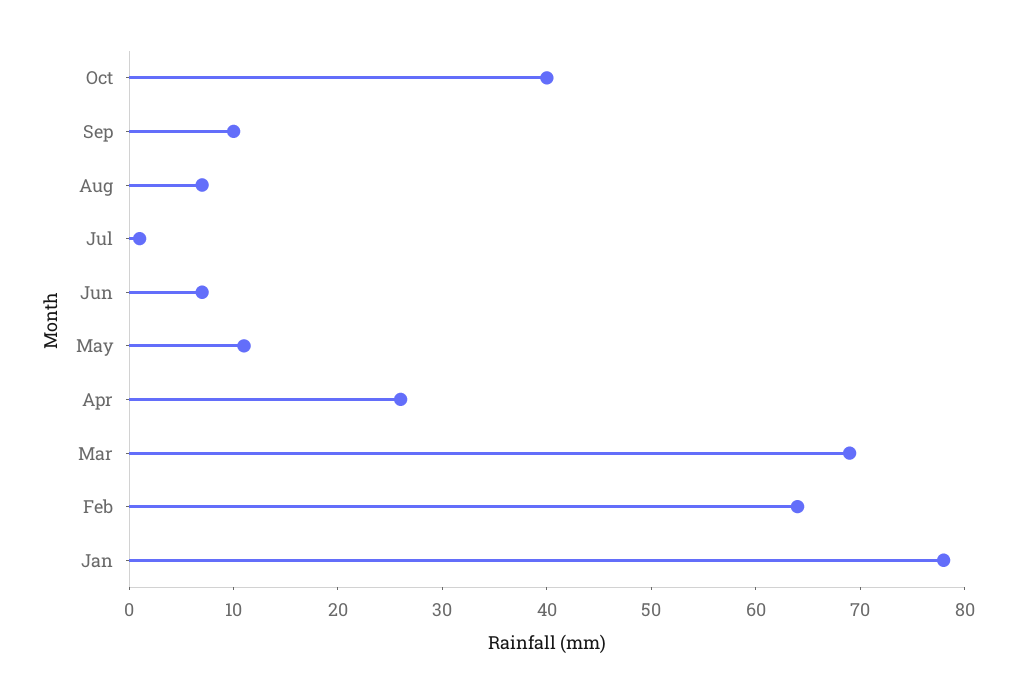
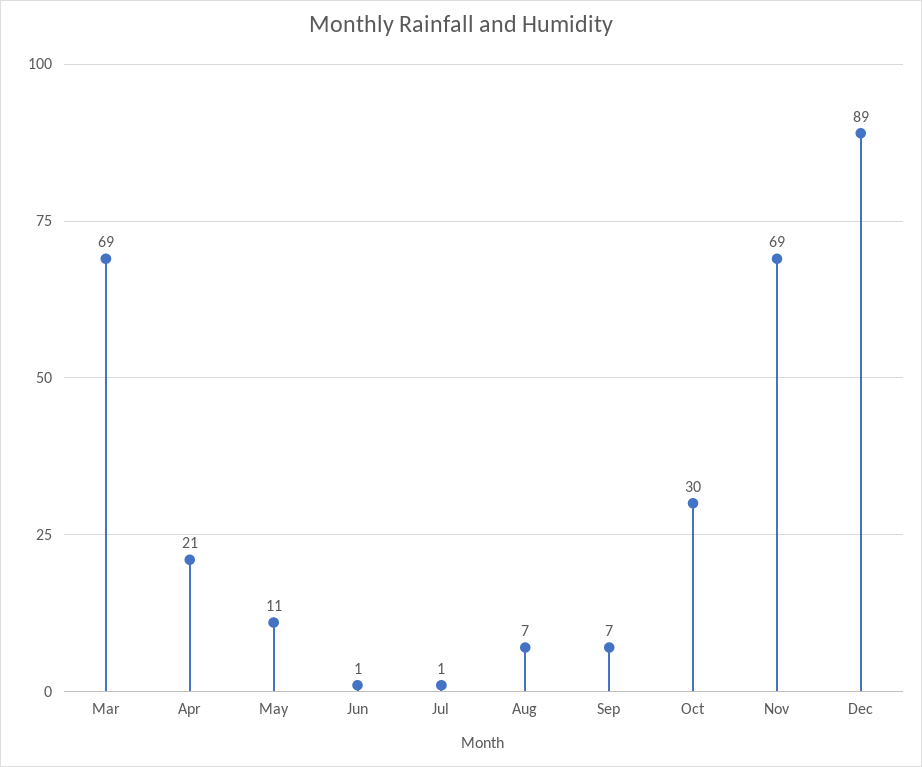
Oct: 40 -> 30
Sep: 10 -> 7
Jun: 7 -> 1
Apr: 26 -> 21
Feb: 64 -> none
Jan: 78 -> none
Nov: none -> 69
Dec: none -> 89

